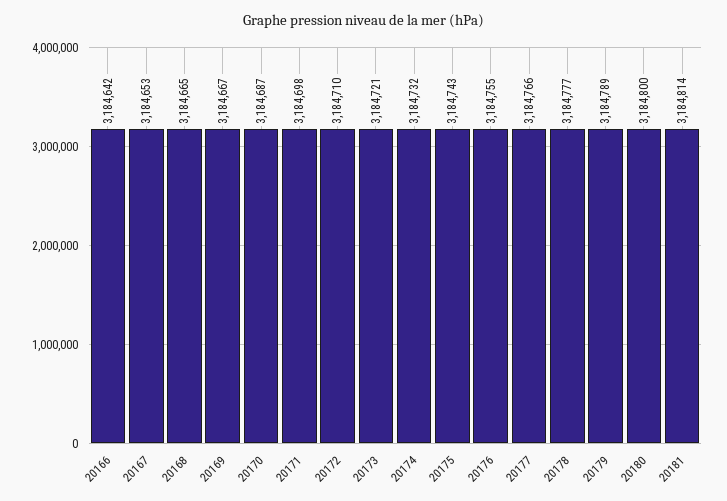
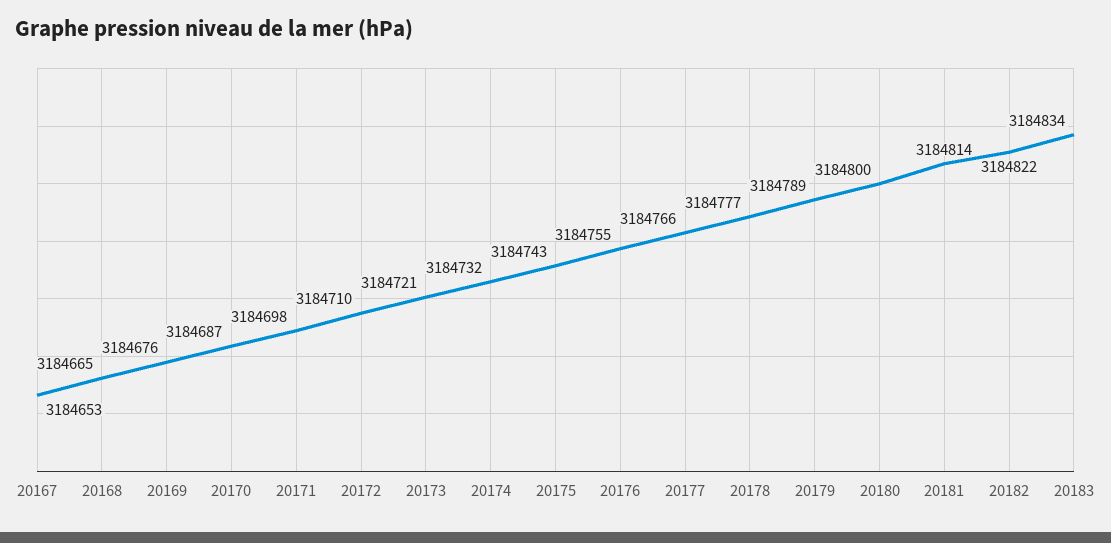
20166: 3184642 -> none
20169: 3184667 -> 3184676
20182: none -> 3184822
20183: none -> 3184834

